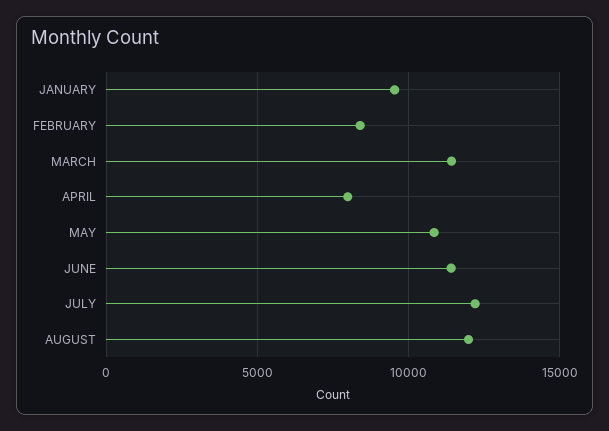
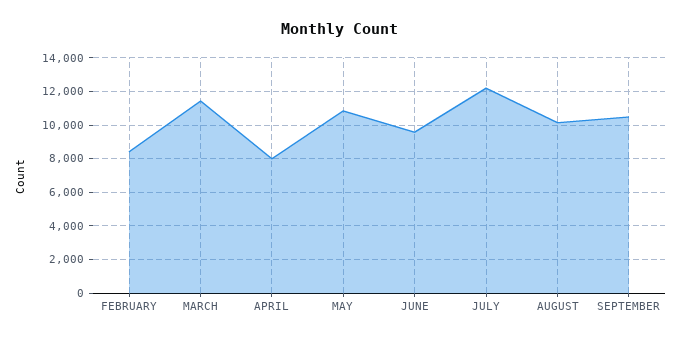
JANUARY: 9500 -> none
JUNE: 11500 -> 9500
AUGUST: 12000 -> 10000
SEPTEMBER: none -> 10500

